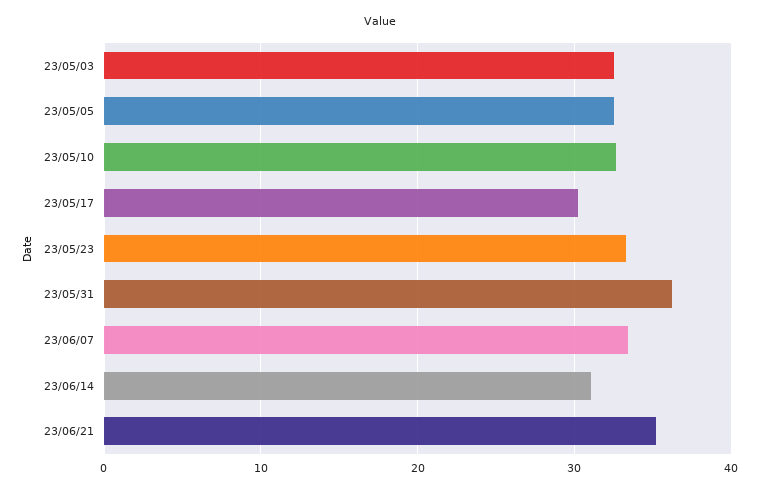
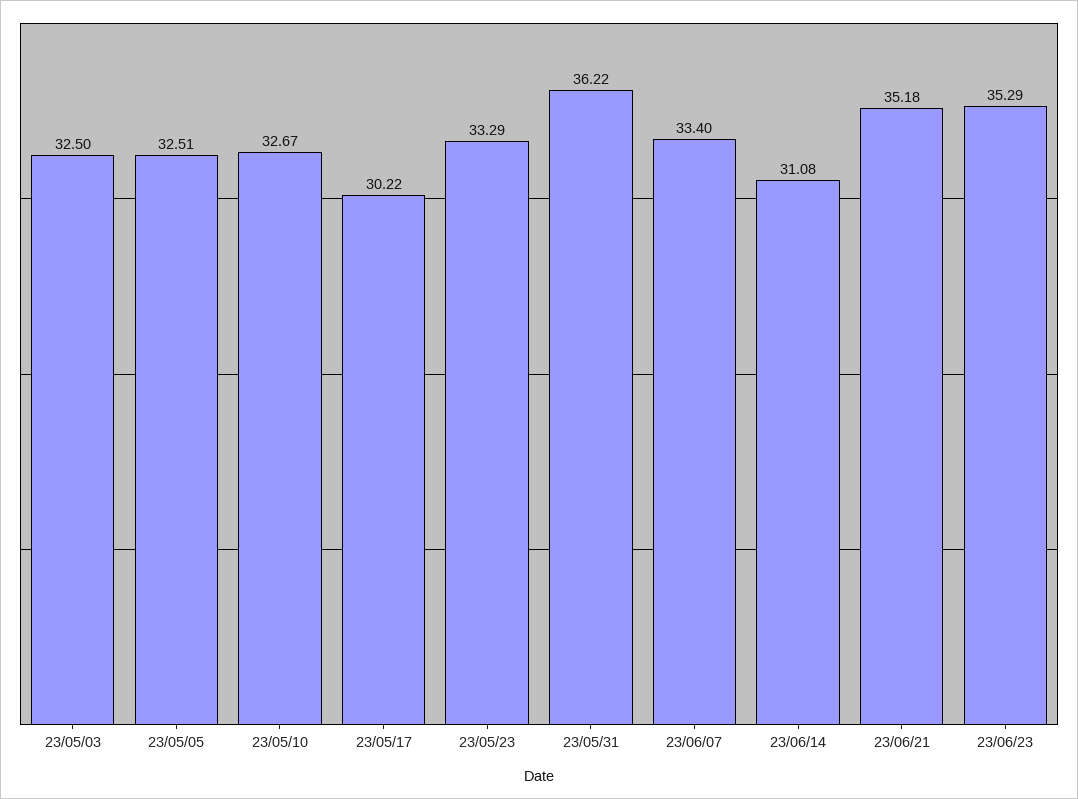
23/06/23: none -> 35.29

